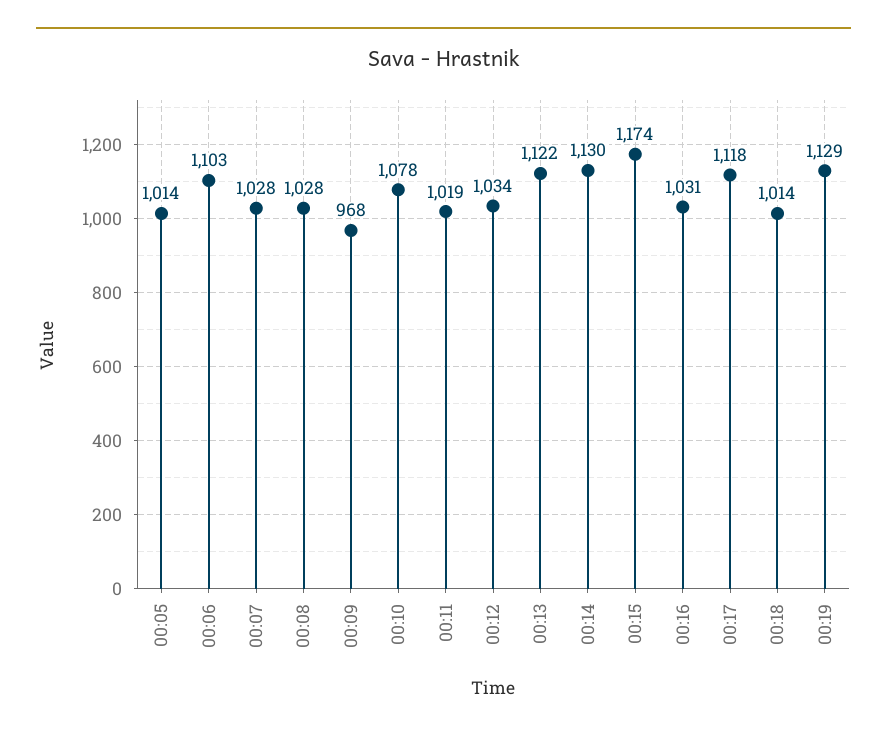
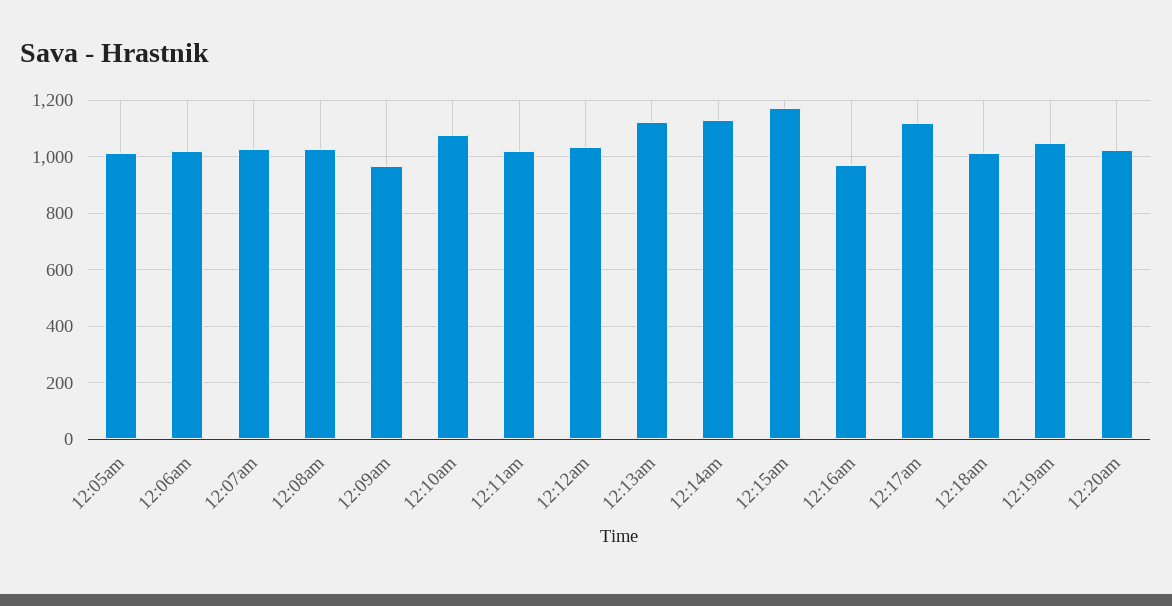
00:06: 1103 -> 1025
00:16: 1031 -> 975
00:19: 1129 -> 1050
12:20am: none -> 1025

